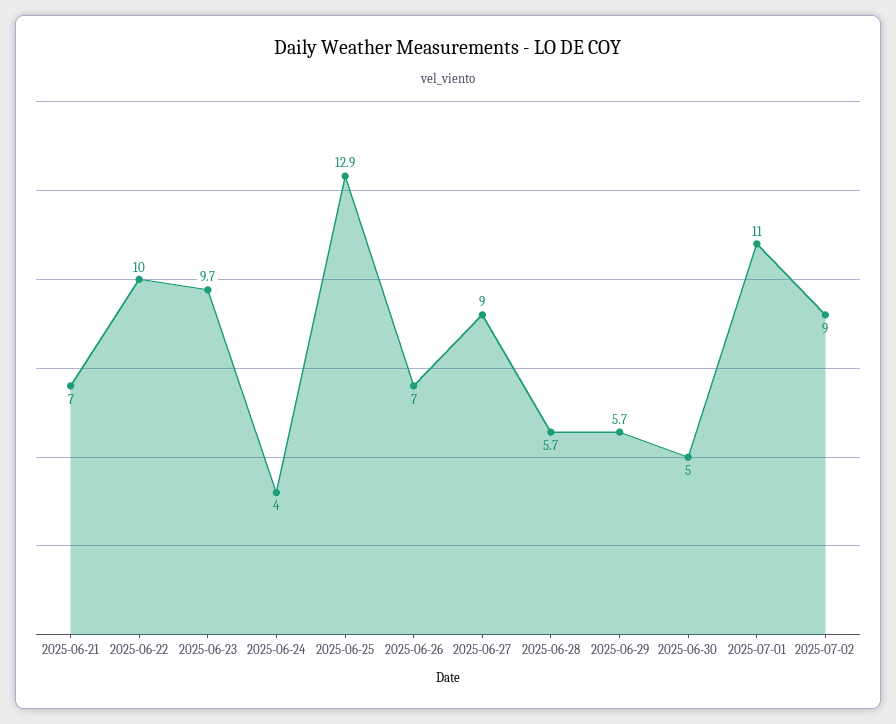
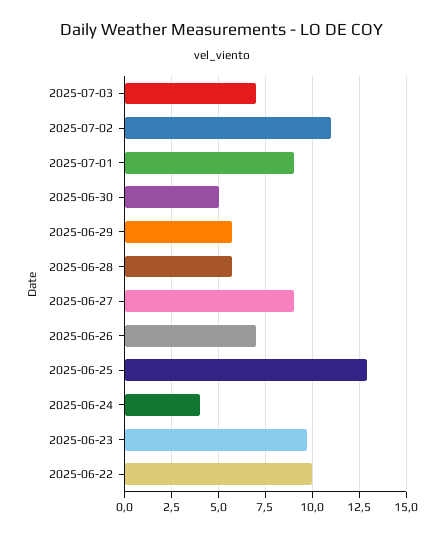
2025-06-21: 7 -> none
2025-07-01: 11 -> 9
2025-07-02: 9 -> 11
2025-07-03: none -> 7

